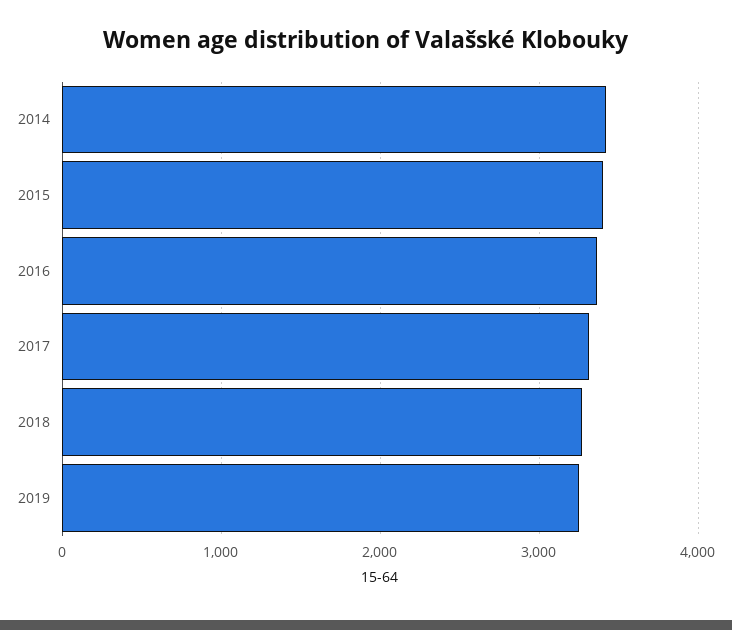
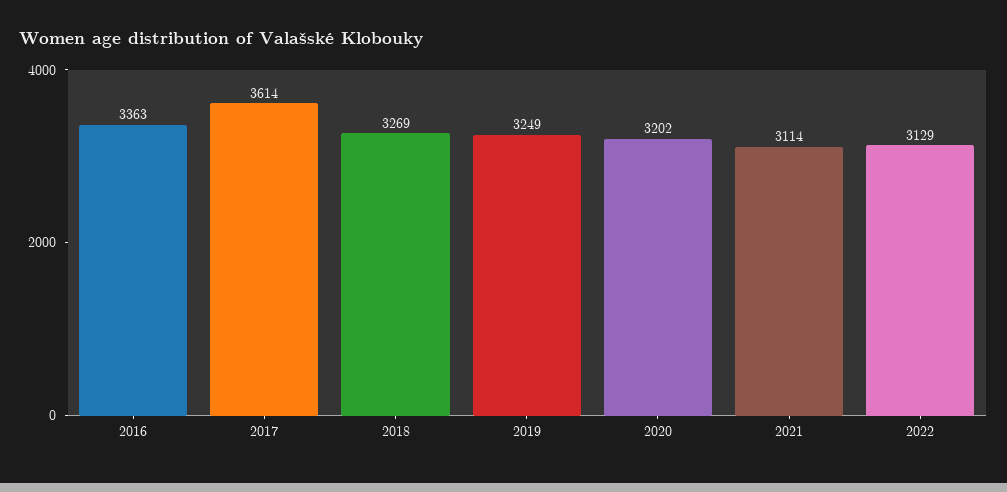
2014: 3400 -> none
2015: 3400 -> none
2017: 3300 -> 3614
2020: none -> 3202
2021: none -> 3114
2022: none -> 3129

